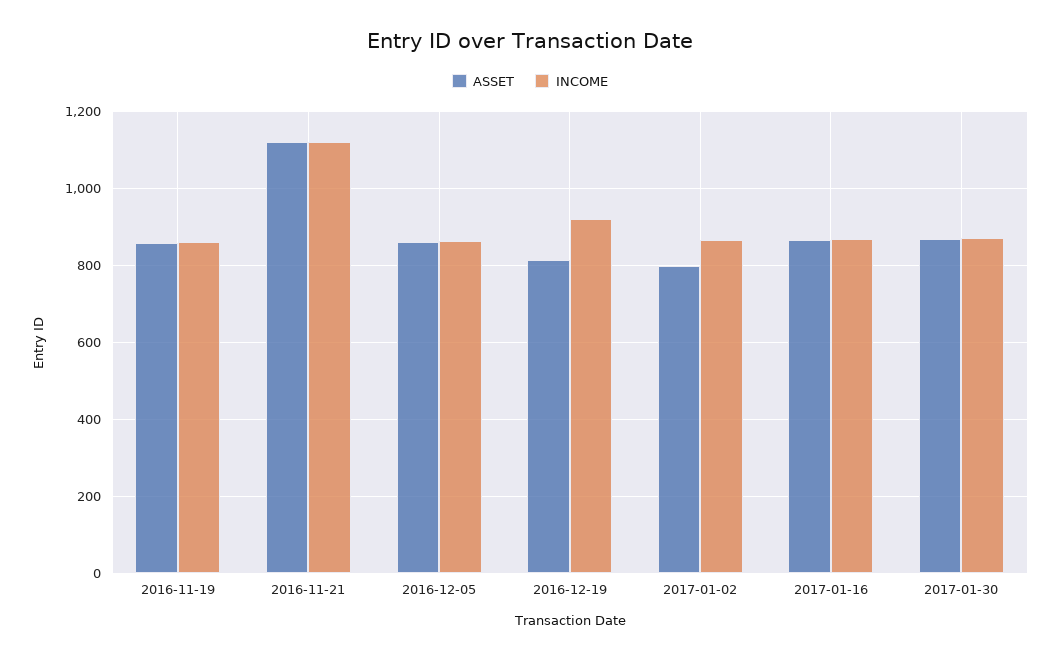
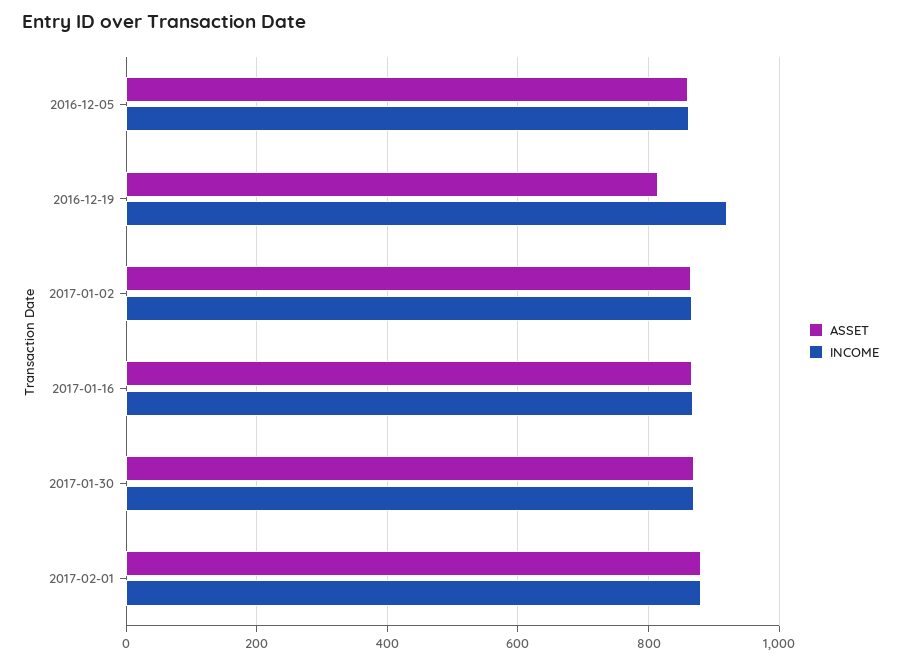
ASSET, 2016-11-19: 860 -> none
INCOME, 2016-11-19: 860 -> none
ASSET, 2016-11-21: 1120 -> none
INCOME, 2016-11-21: 1120 -> none
ASSET, 2017-01-02: 800 -> 860
ASSET, 2017-02-01: none -> 880
INCOME, 2017-02-01: none -> 880

